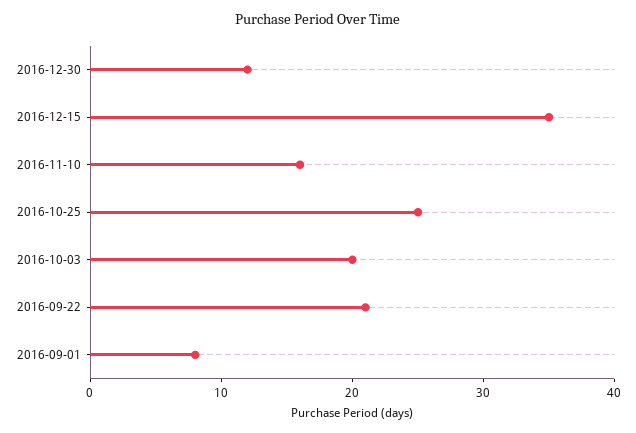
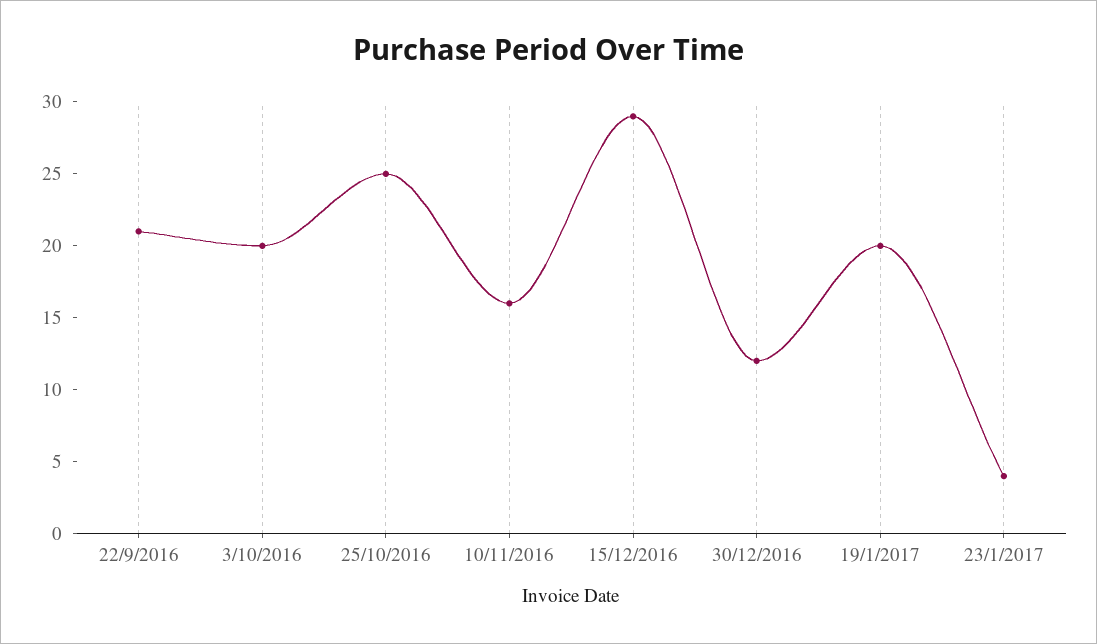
2016-12-15: 35 -> 29
2016-09-01: 8 -> none
19/1/2017: none -> 20
23/1/2017: none -> 4

